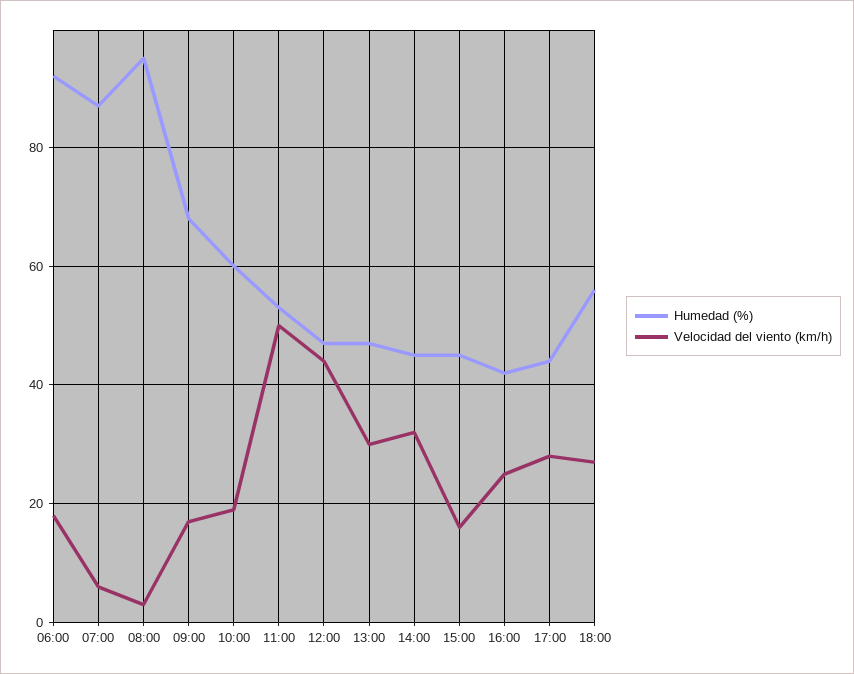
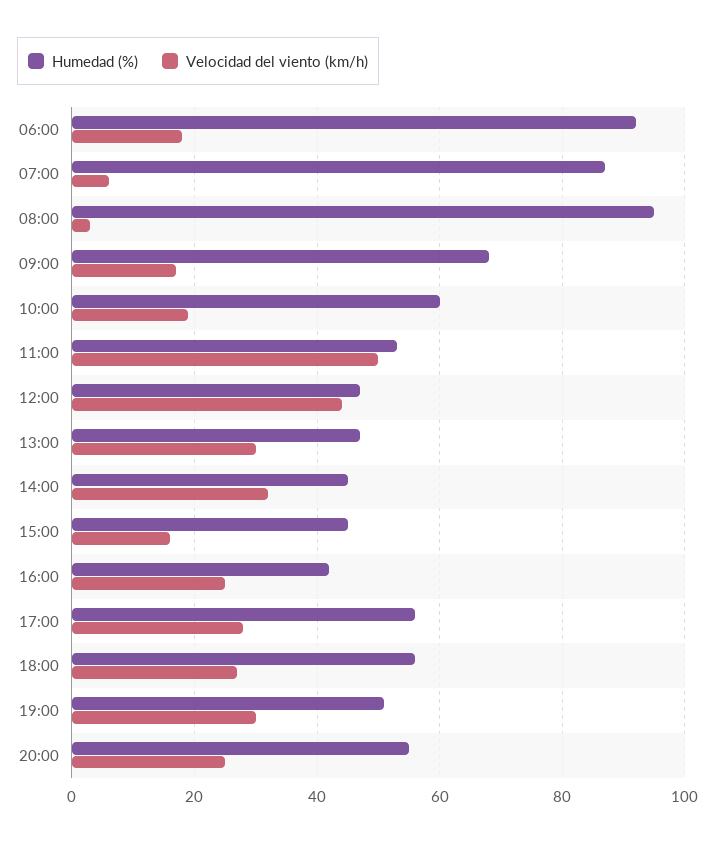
Humedad (%), 17:00: 45 -> 55
Humedad (%), 19:00: none -> 50
Velocidad del viento (km/h), 19:00: none -> 30
Humedad (%), 20:00: none -> 55
Velocidad del viento (km/h), 20:00: none -> 25

